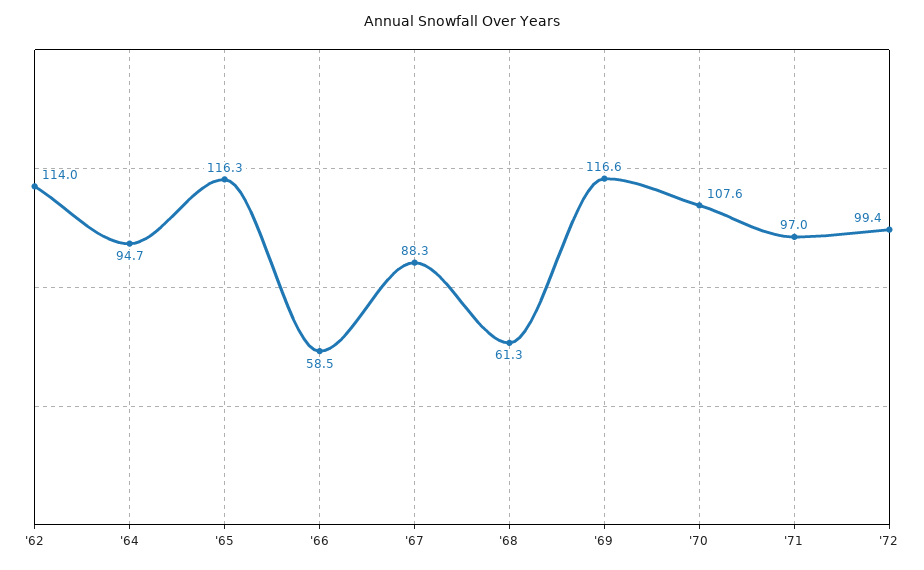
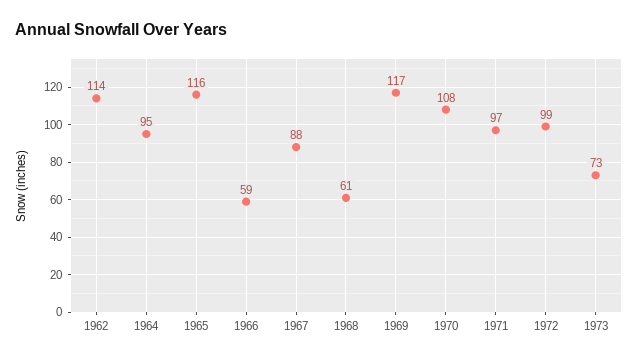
1973: none -> 73

